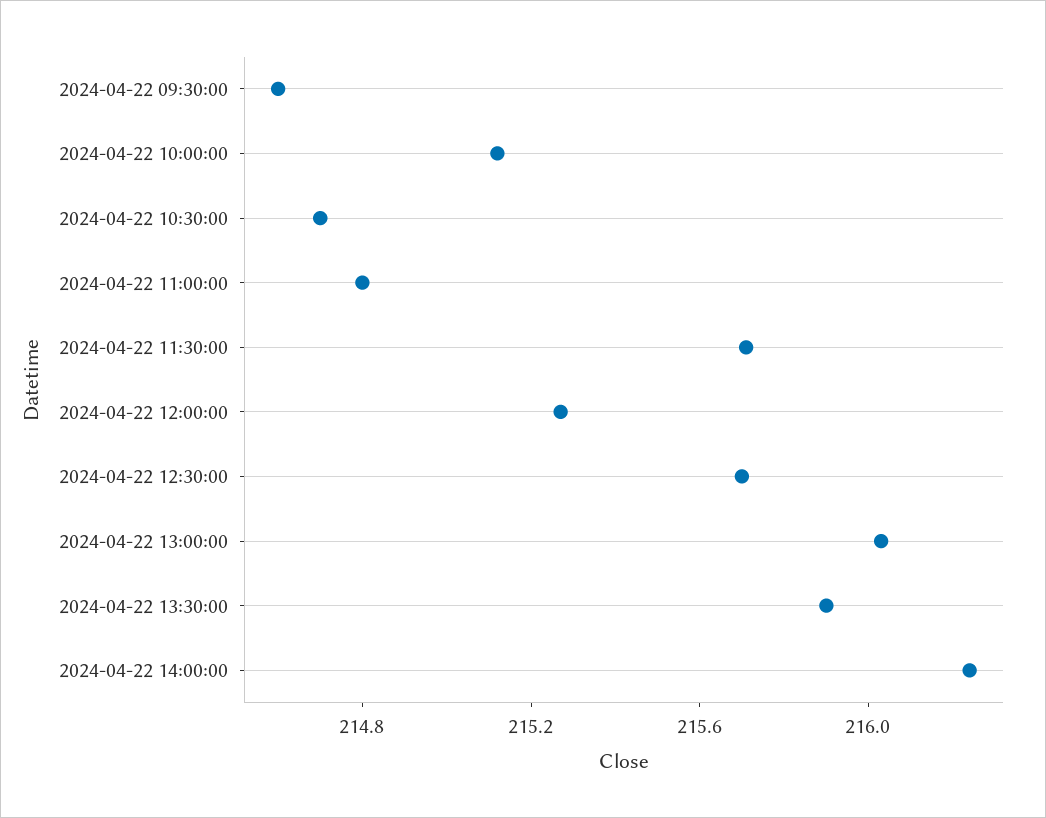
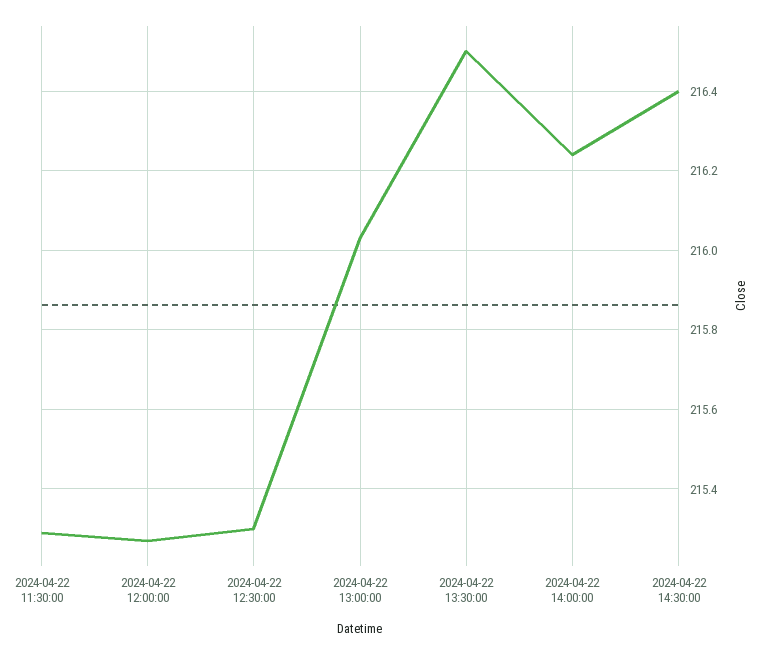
2024-04-22 09:30:00: 214.6 -> none
2024-04-22 10:00:00: 215.1 -> none
2024-04-22 10:30:00: 214.7 -> none
2024-04-22 11:00:00: 214.8 -> none
2024-04-22 11:30:00: 215.7 -> 215.3
2024-04-22 12:30:00: 215.7 -> 215.3
2024-04-22 13:30:00: 215.9 -> 216.5
2024-04-22 14:30:00: none -> 216.4

